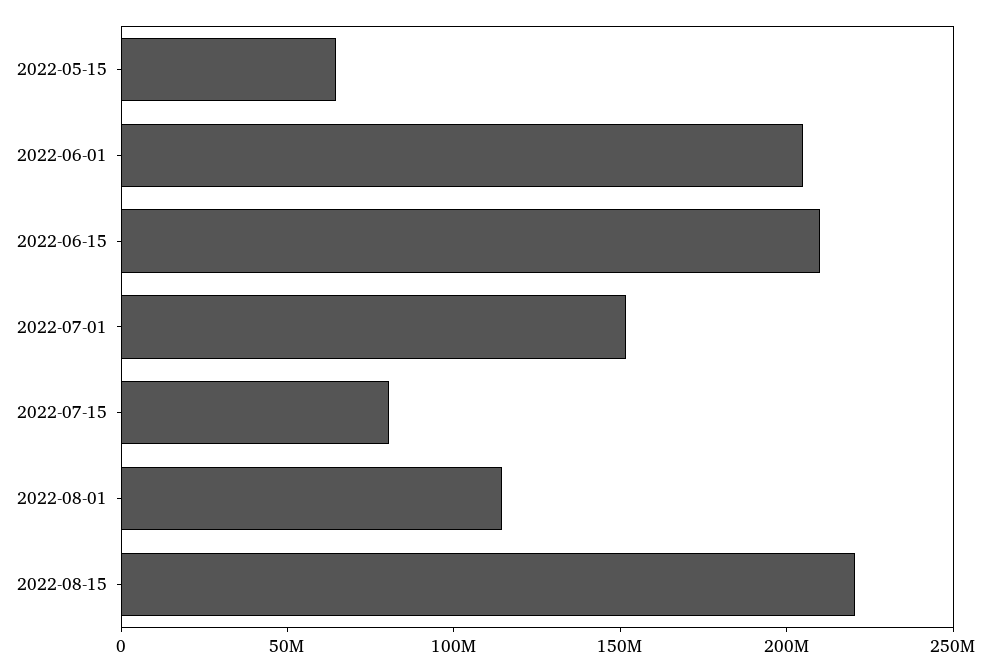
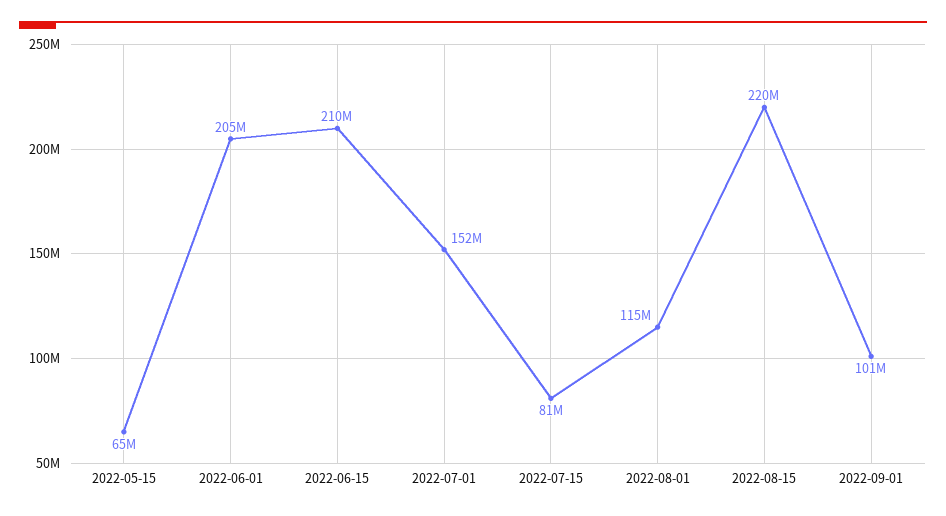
2022-09-01: none -> 101000000

